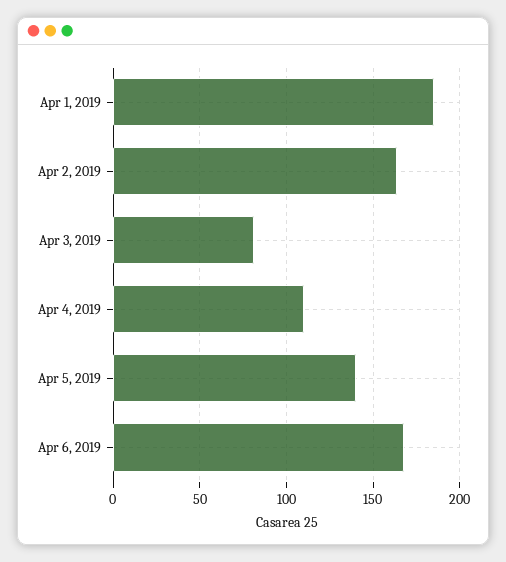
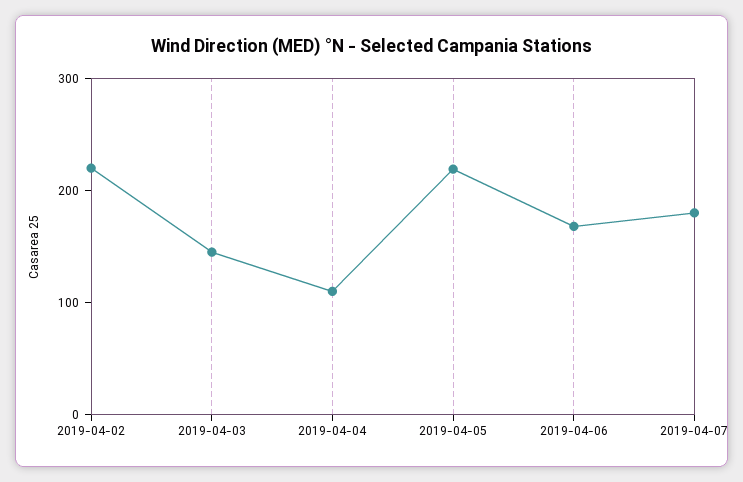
Apr 1, 2019: 185 -> none
Apr 2, 2019: 165 -> 220
Apr 3, 2019: 80 -> 140
Apr 5, 2019: 140 -> 220
2019-04-07: none -> 180

